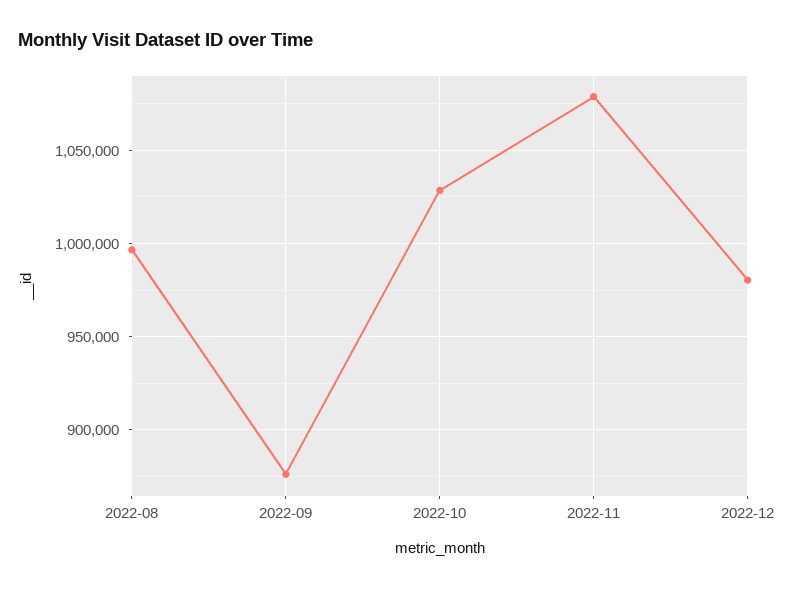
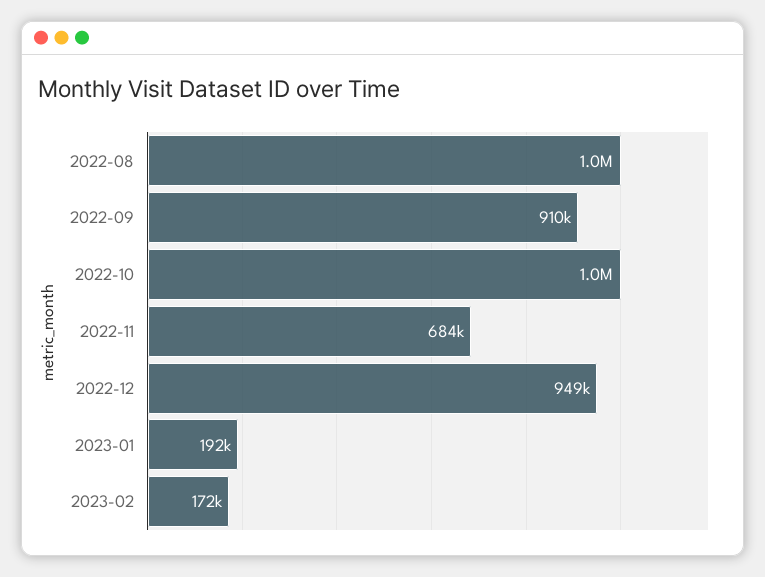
2022-09: 875000 -> 910000
2022-11: 1080000 -> 684000
2022-12: 980000 -> 949000
2023-01: none -> 192000
2023-02: none -> 172000

